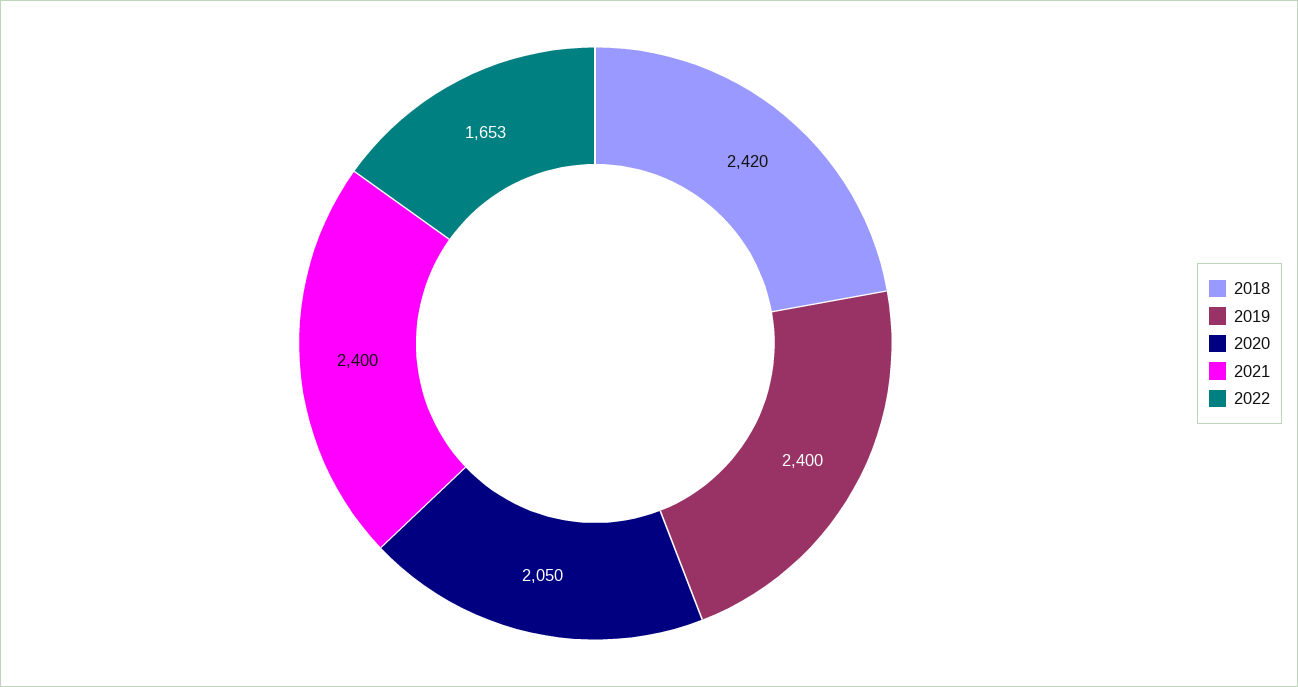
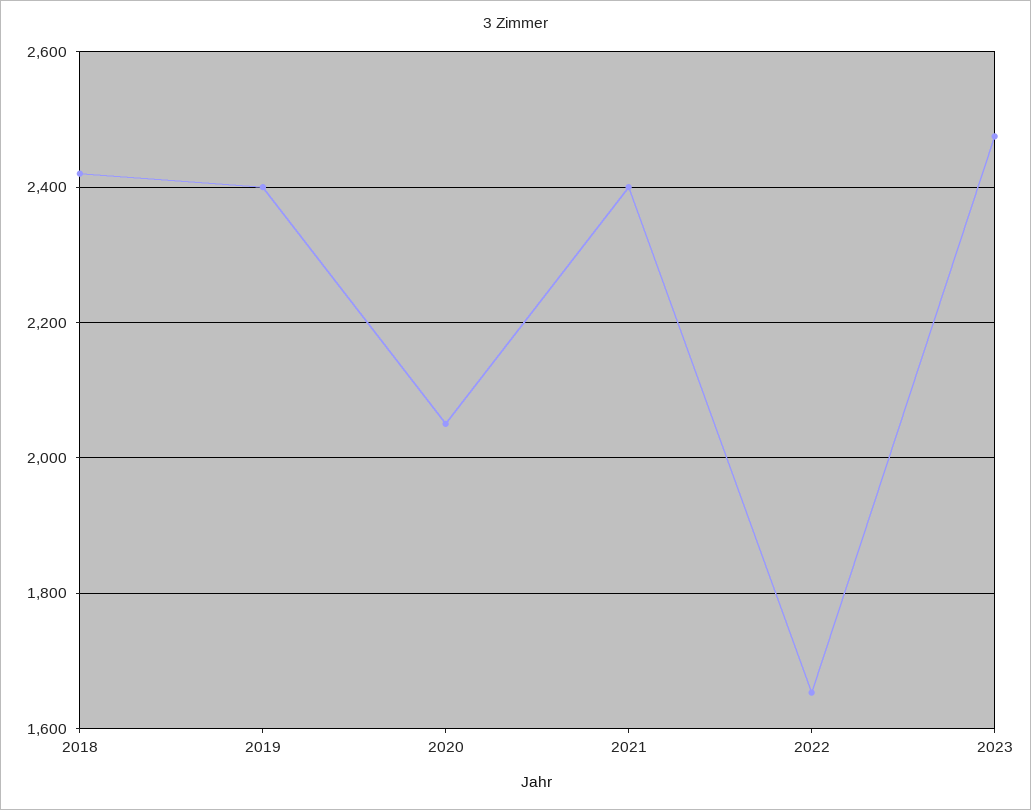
2023: none -> 2480

